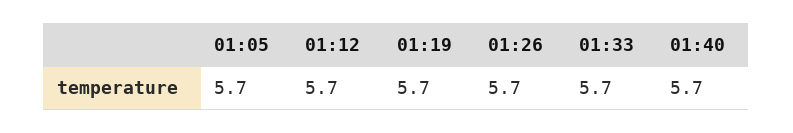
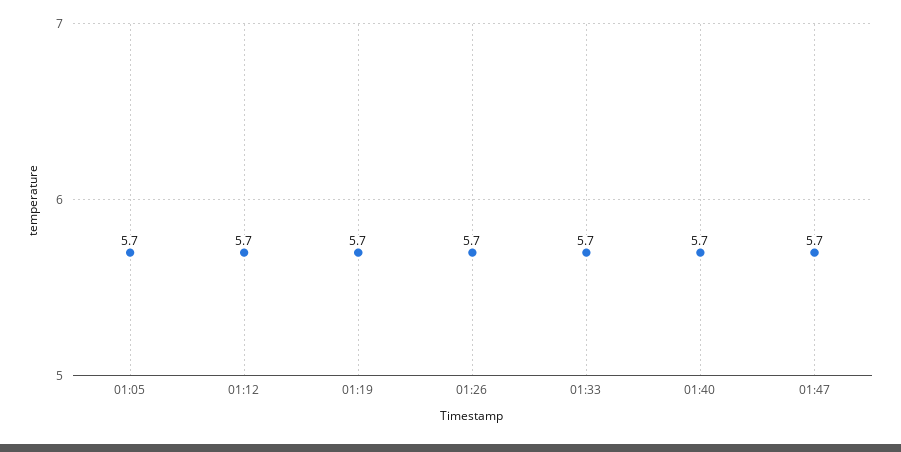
01:47: none -> 5.7

